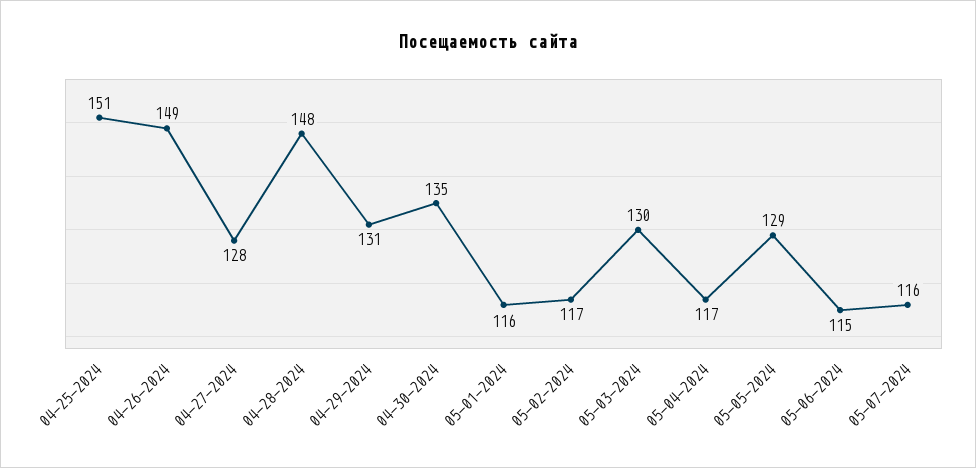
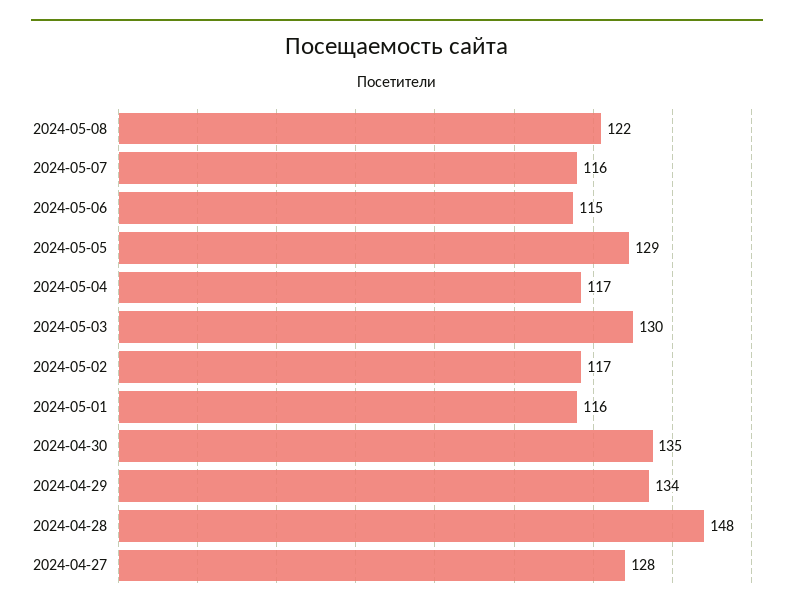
04-25-2024: 151 -> none
04-26-2024: 149 -> none
04-29-2024: 131 -> 134
2024-05-08: none -> 122

